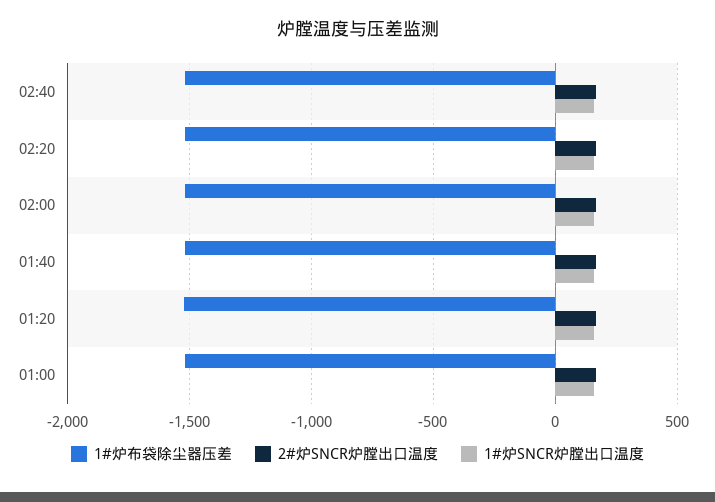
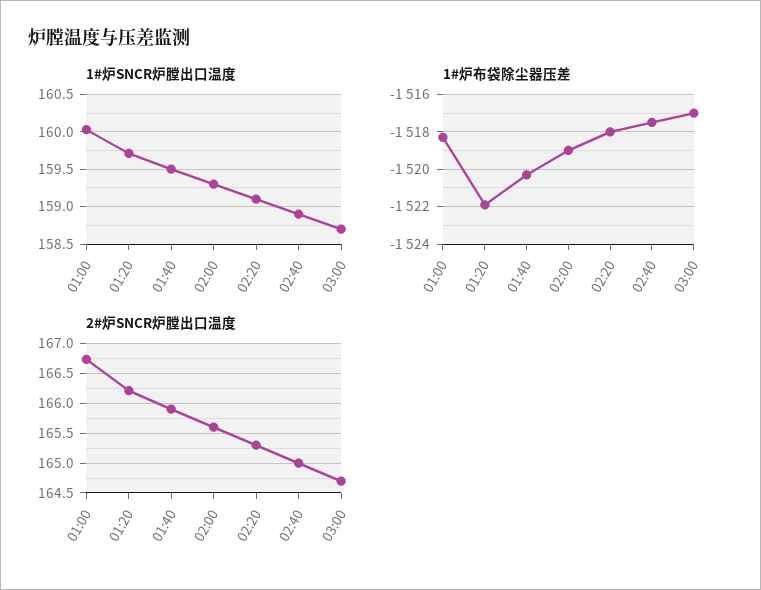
1#炉SNCR炉膛出口温度, 03:00: none -> 158.7
1#炉布袋除尘器压差, 03:00: none -> -1517
2#炉SNCR炉膛出口温度, 03:00: none -> 164.75

